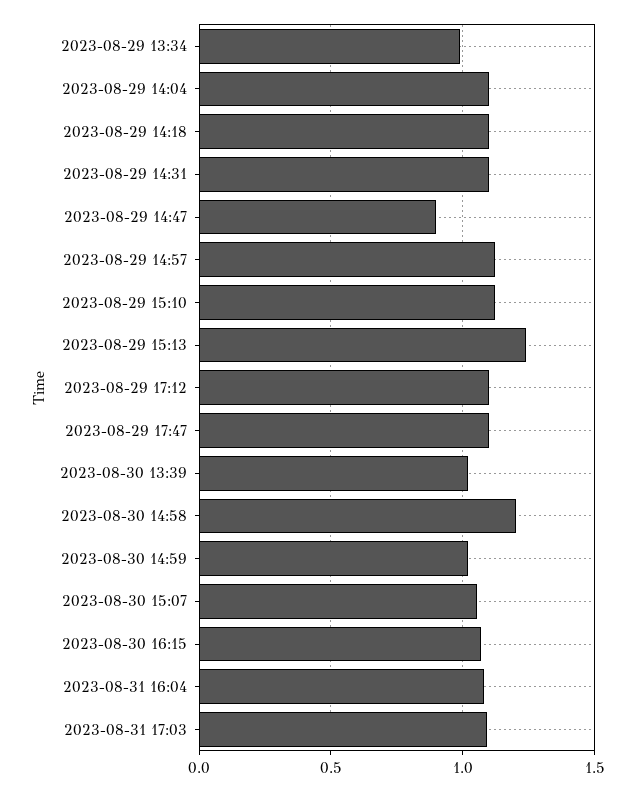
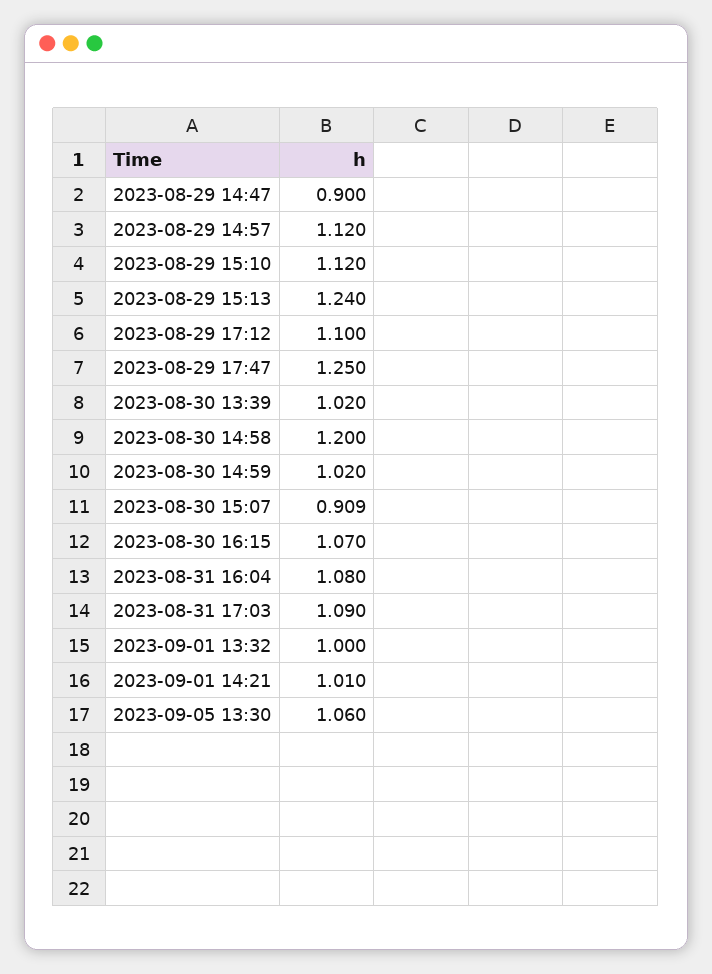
2023-08-29 13:34: 1 -> none
2023-08-29 14:04: 1.1 -> none
2023-08-29 14:18: 1.1 -> none
2023-08-29 14:31: 1.1 -> none
2023-08-29 17:47: 1.1 -> 1.25
2023-08-30 15:07: 1.05 -> 0.909
2023-09-01 13:32: none -> 1
2023-09-01 14:21: none -> 1.01
2023-09-05 13:30: none -> 1.06

